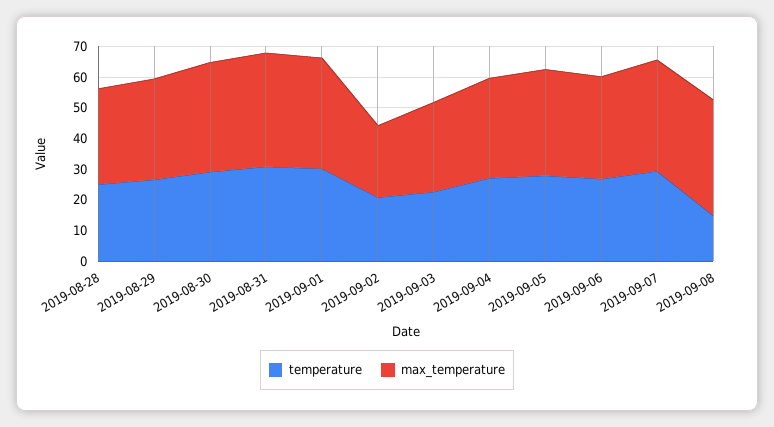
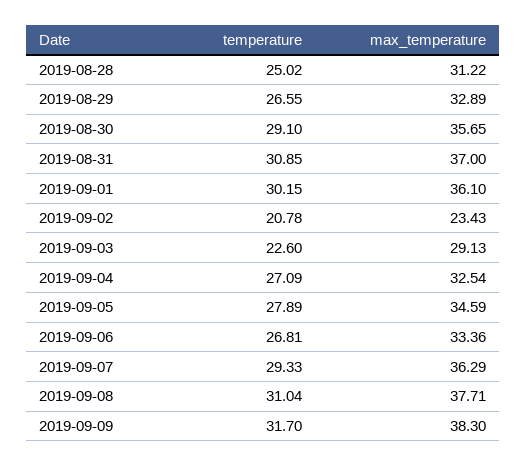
temperature, 2019-09-08: 15 -> 31.04
temperature, 2019-09-09: none -> 31.7
max_temperature, 2019-09-09: none -> 38.3

